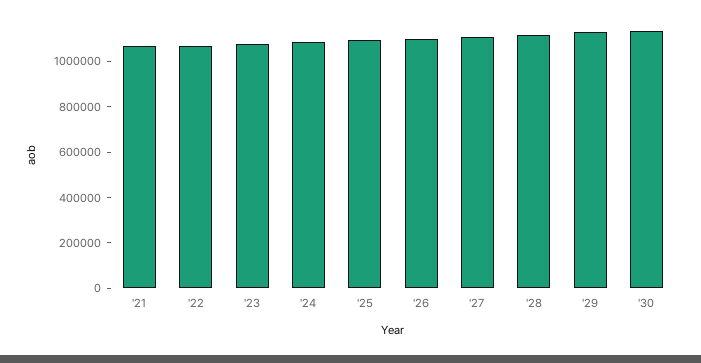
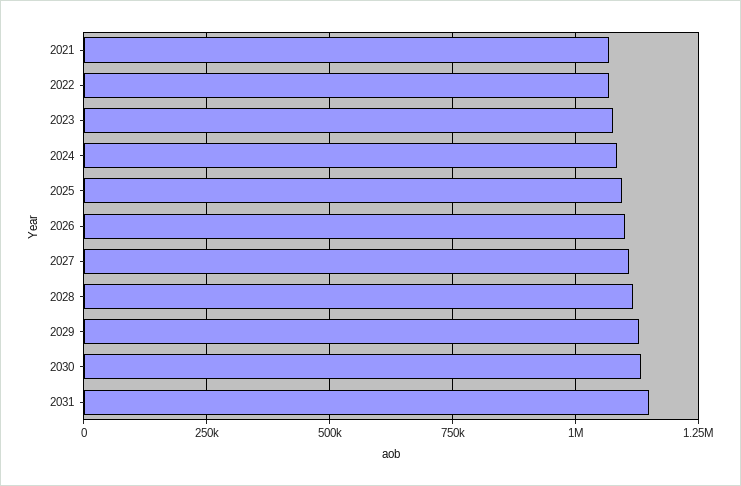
2031: none -> 1150000

